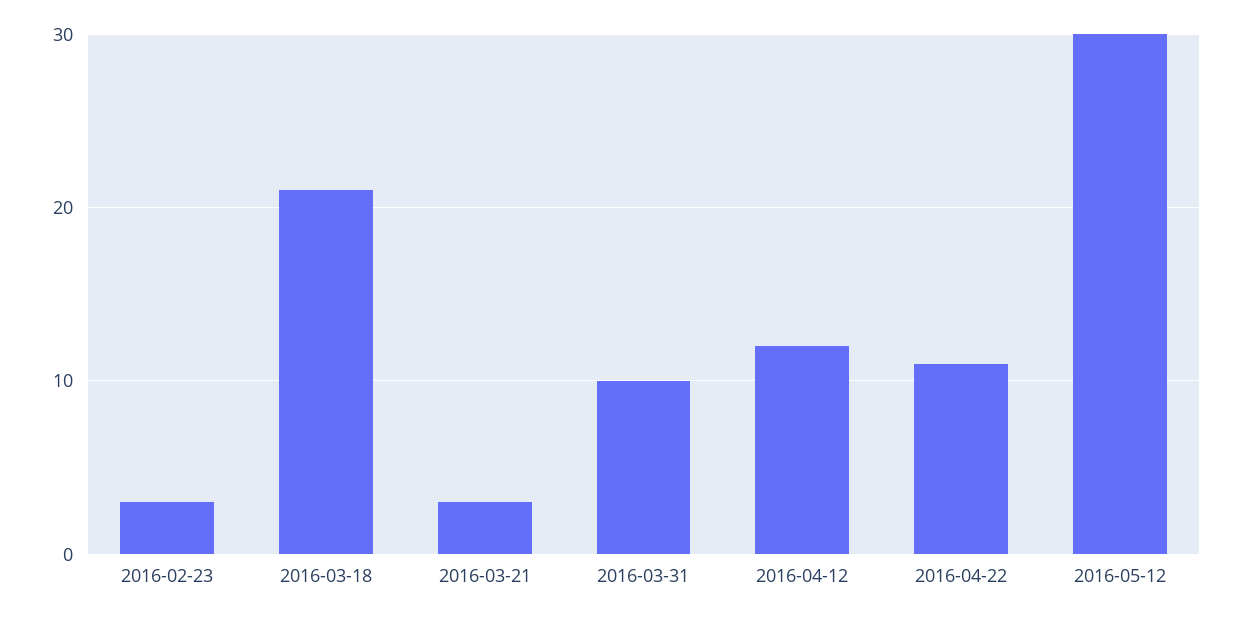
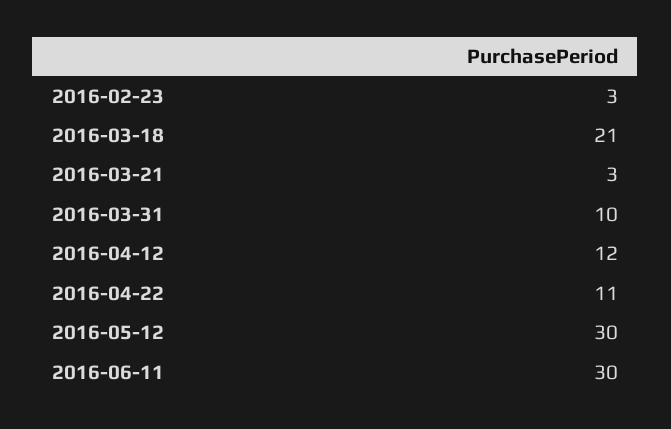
2016-06-11: none -> 30

